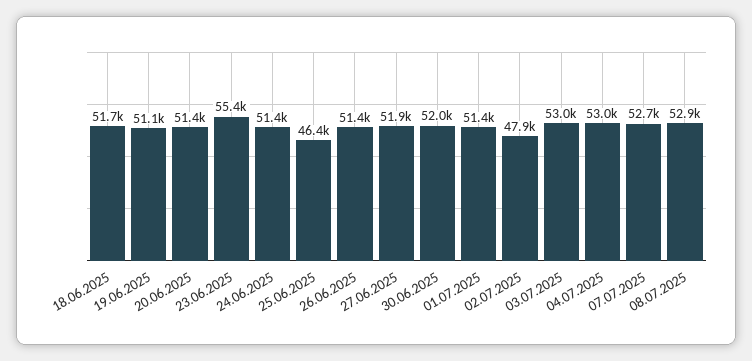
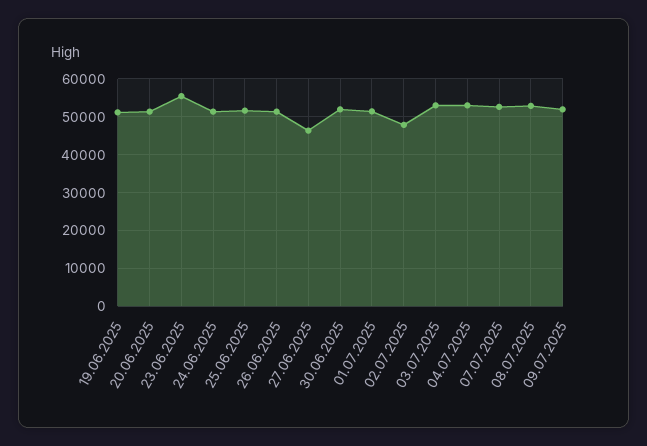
18.06.2025: 51700 -> none
25.06.2025: 46400 -> 52000
27.06.2025: 51900 -> 46000
09.07.2025: none -> 52000

